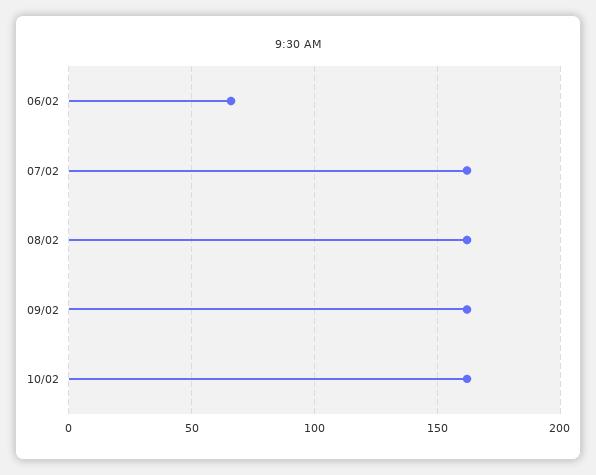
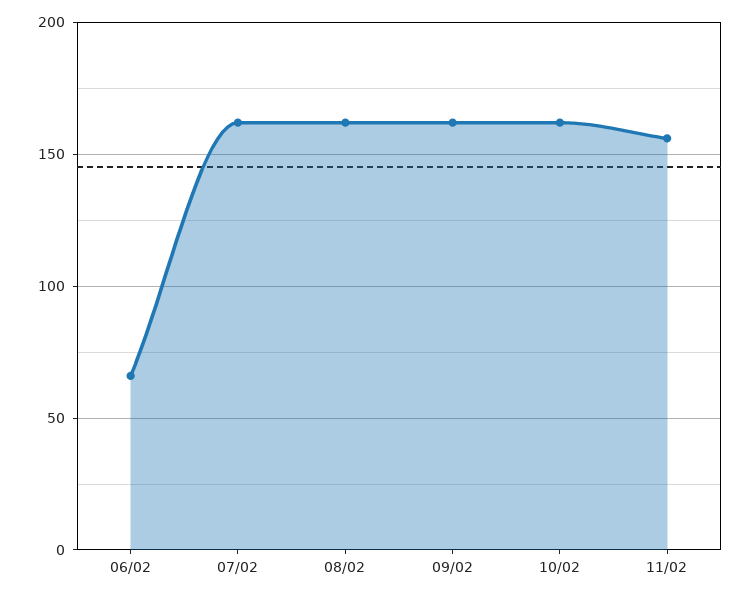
11/02: none -> 155

